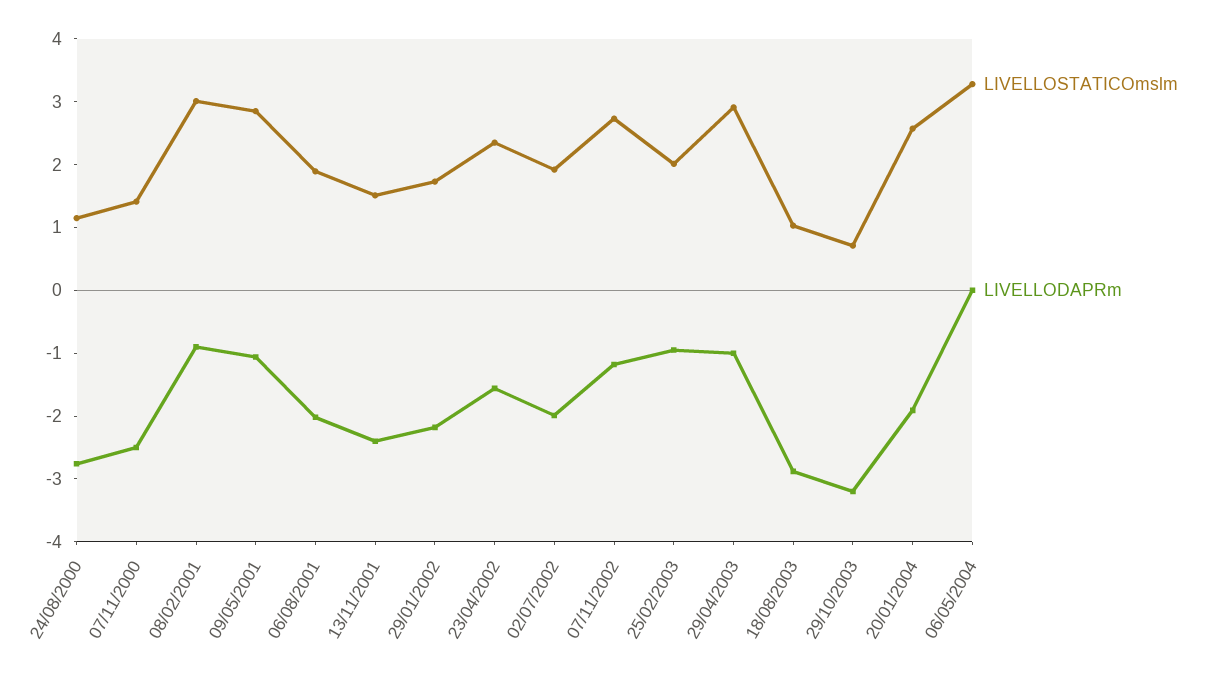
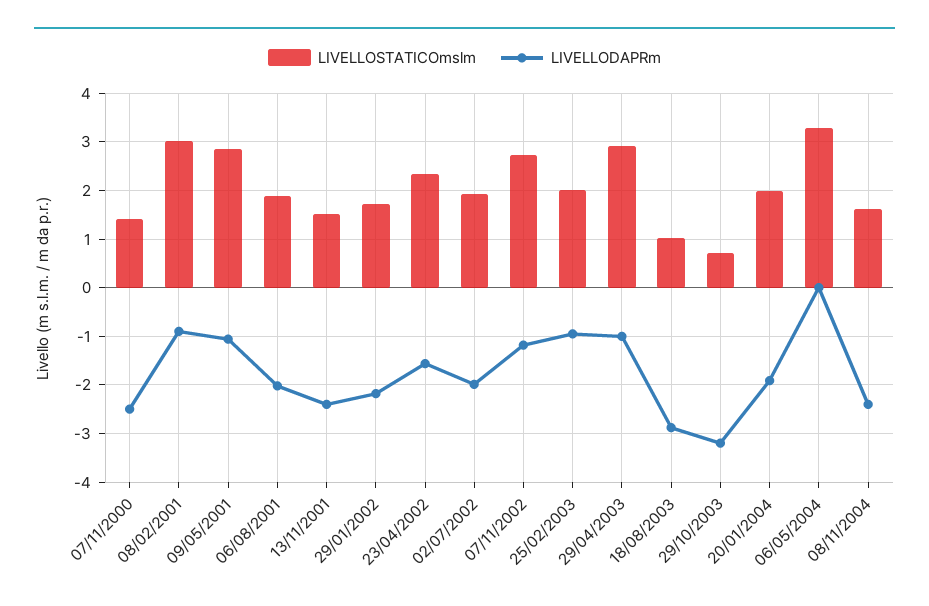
LIVELLOSTATICOmslm, 24/08/2000: 1.2 -> none
LIVELLODAPRm, 24/08/2000: -2.8 -> none
LIVELLOSTATICOmslm, 20/01/2004: 2.6 -> 2
LIVELLOSTATICOmslm, 08/11/2004: none -> 1.6
LIVELLODAPRm, 08/11/2004: none -> -2.4

